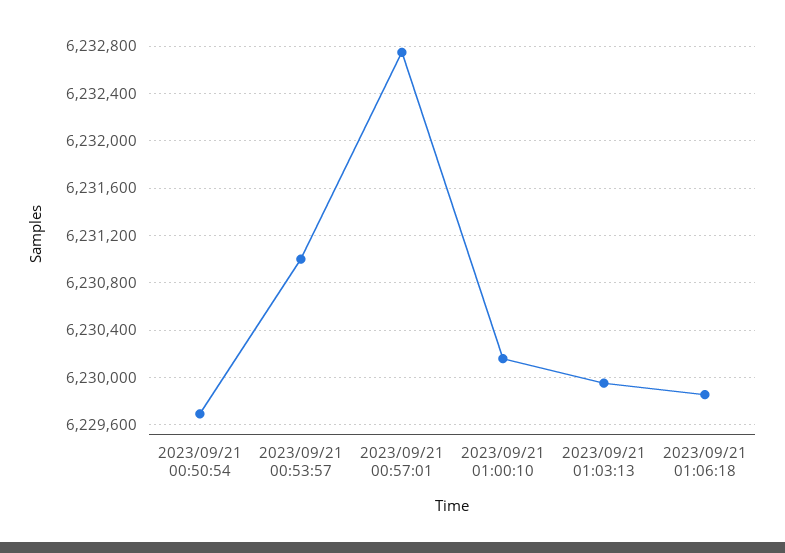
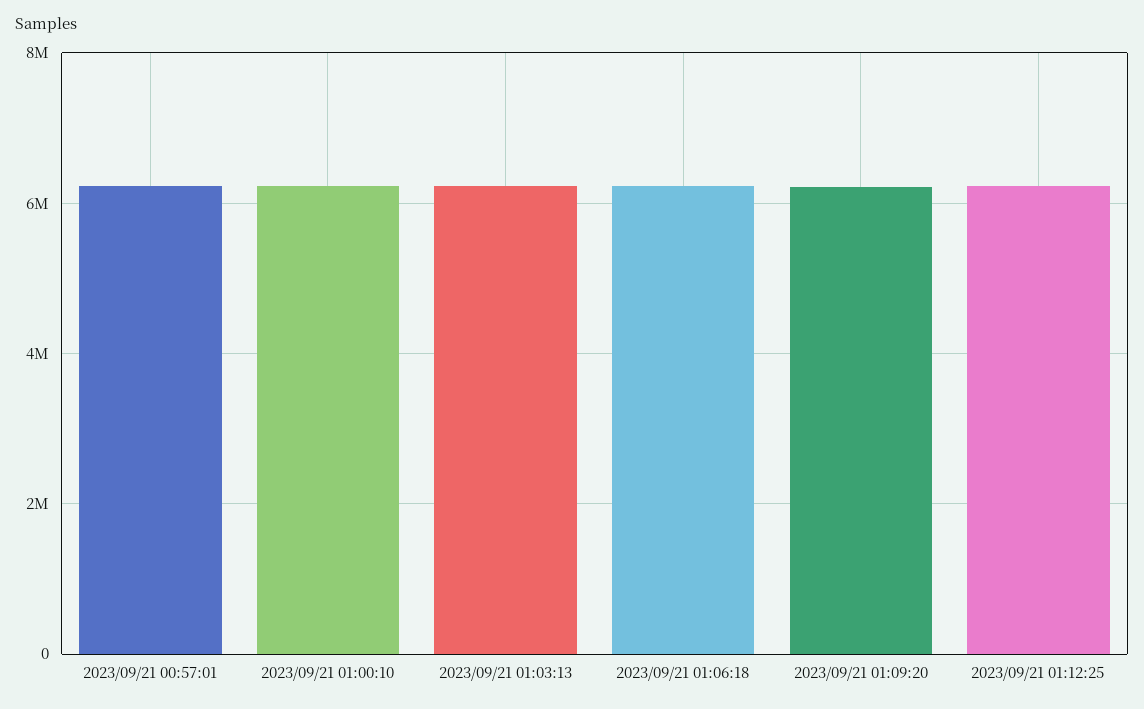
2023/09/21 00:50:54: 6229700 -> none
2023/09/21 00:53:57: 6231000 -> none
2023/09/21 01:09:20: none -> 6200000
2023/09/21 01:12:25: none -> 6200000

